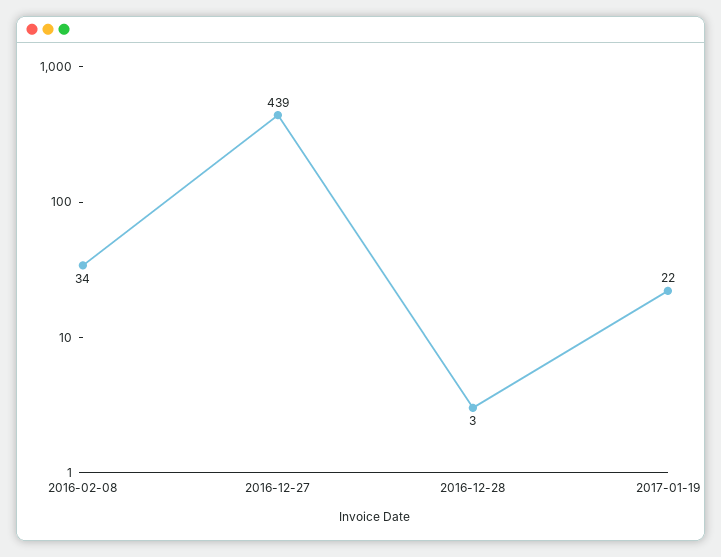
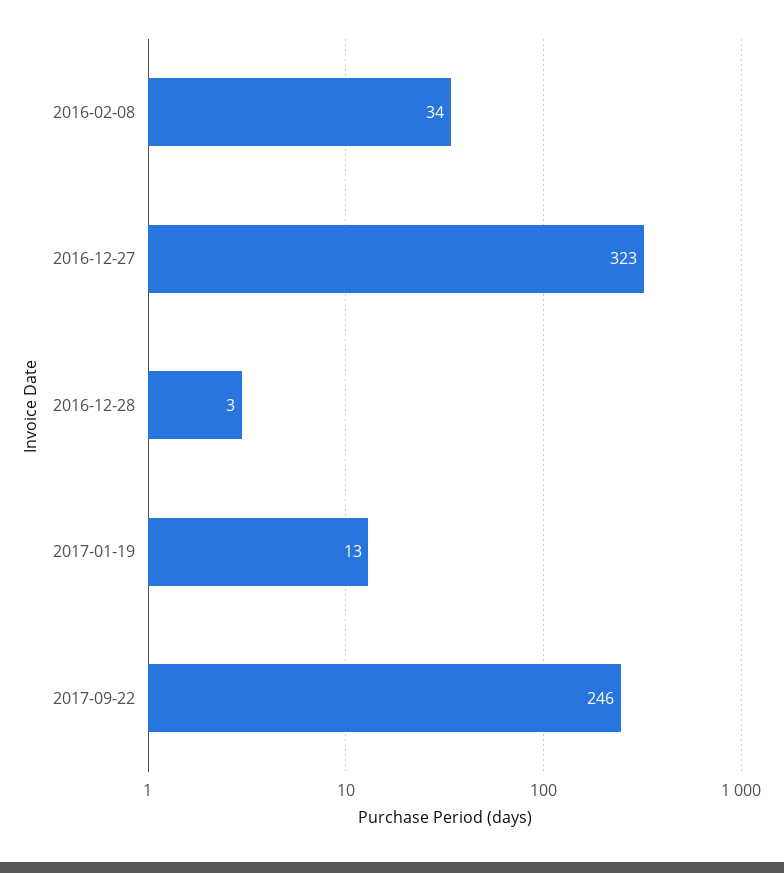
2016-12-27: 439 -> 323
2017-01-19: 22 -> 13
2017-09-22: none -> 246

